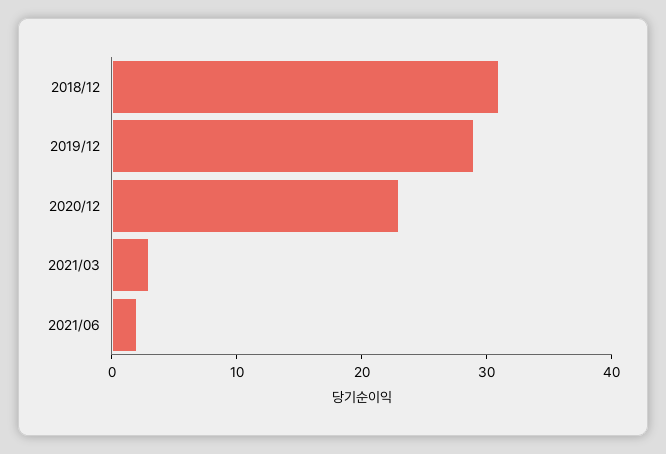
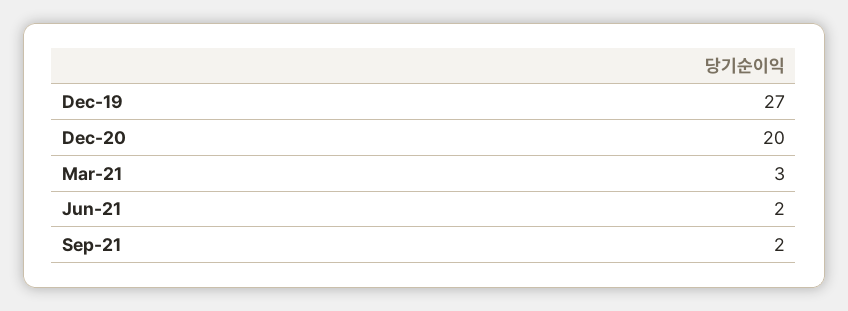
2018/12: 31 -> none
2019/12: 29 -> 27
2020/12: 23 -> 20
Sep-21: none -> 2

